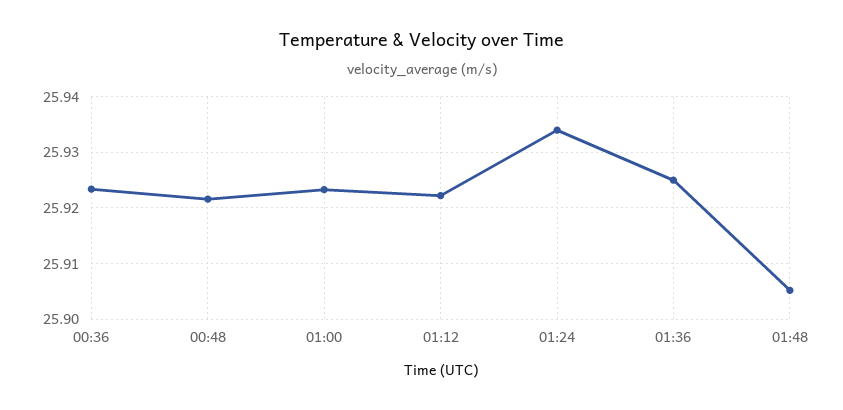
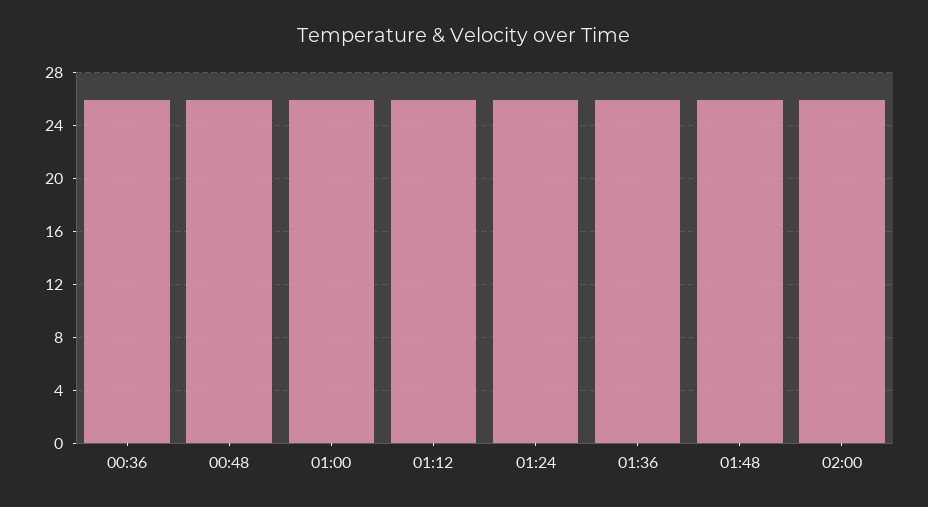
02:00: none -> 26

